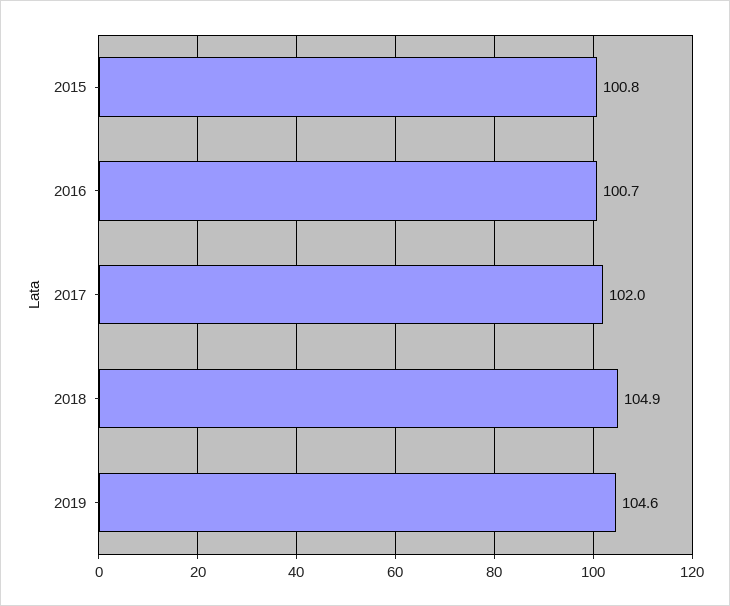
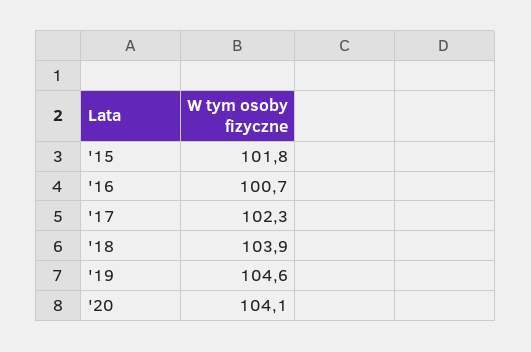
2015: 100.8 -> 101.8
2017: 102 -> 102.3
2018: 104.9 -> 103.9
'20: none -> 104.1

